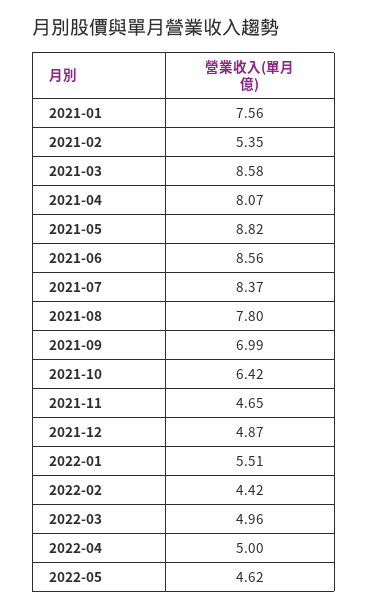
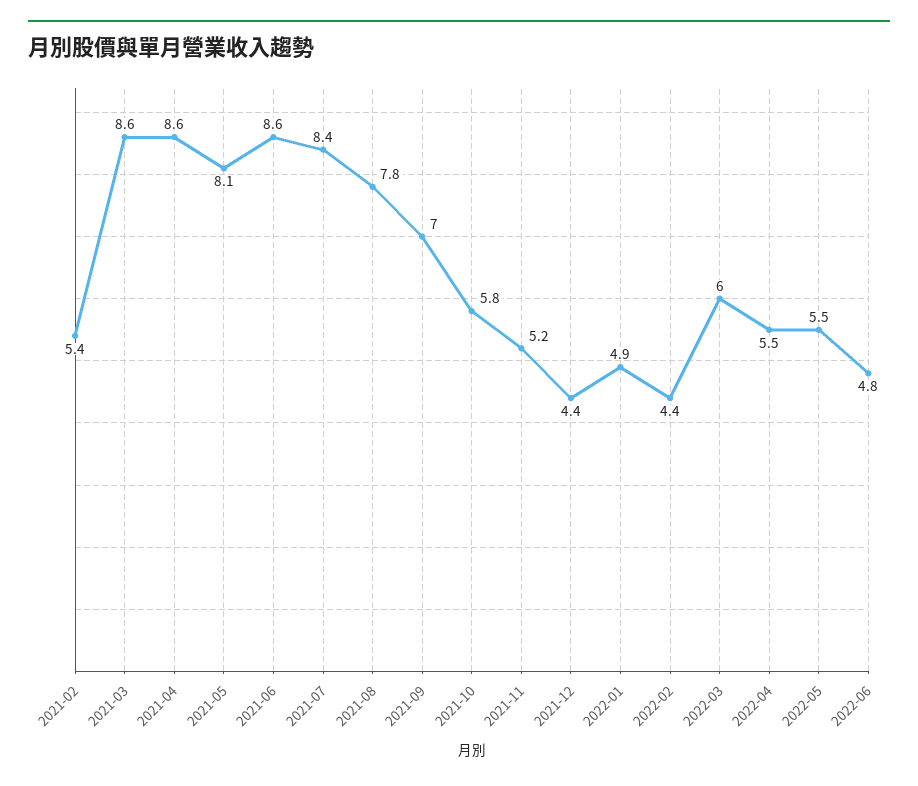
2021-01: 7.56 -> none
2021-04: 8.07 -> 8.6
2021-05: 8.82 -> 8.1
2021-10: 6.42 -> 5.8
2021-11: 4.65 -> 5.2
2021-12: 4.87 -> 4.4
2022-01: 5.51 -> 4.9
2022-03: 4.96 -> 6
2022-04: 5 -> 5.5
2022-05: 4.62 -> 5.5
2022-06: none -> 4.8

